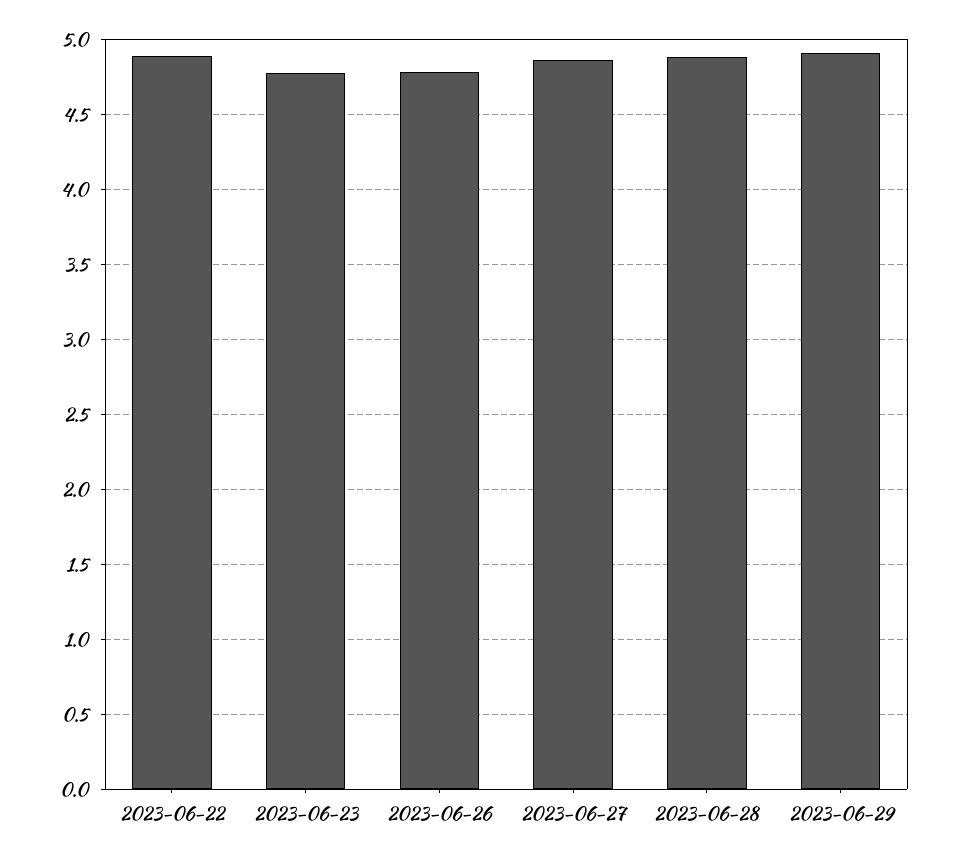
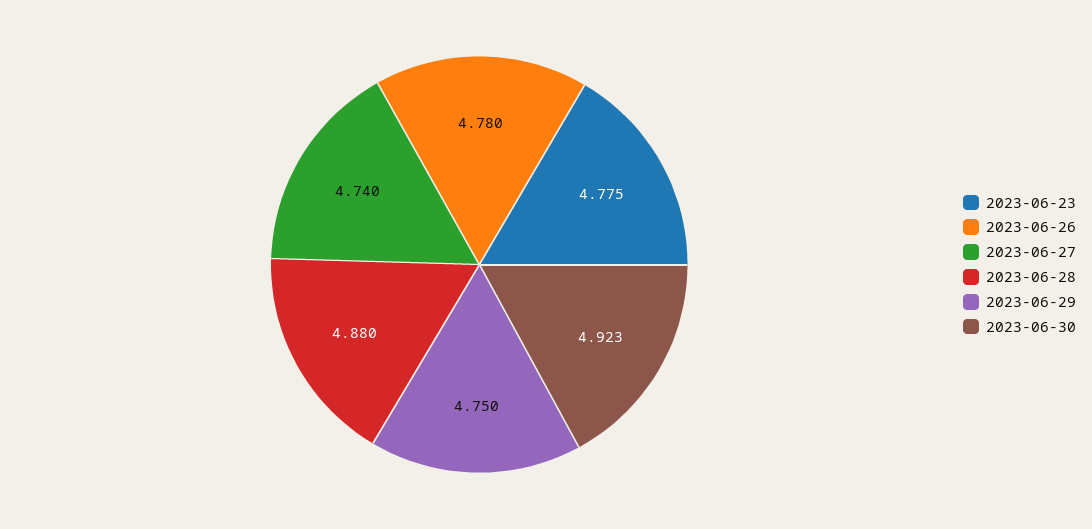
2023-06-22: 4.9 -> none
2023-06-27: 4.85 -> 4.74
2023-06-29: 4.9 -> 4.75
2023-06-30: none -> 4.923

